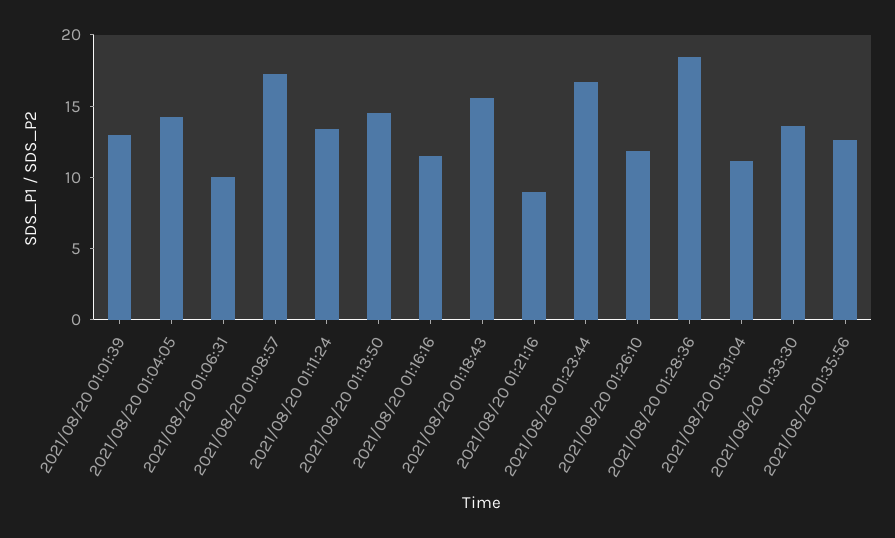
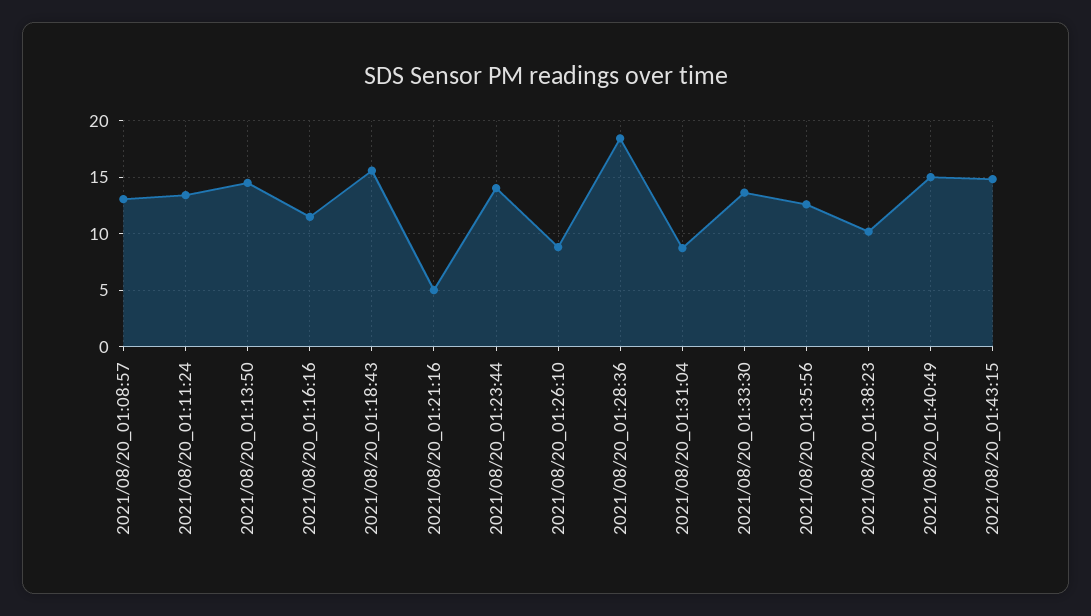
2021/08/20 01:01:39: 13 -> none
2021/08/20 01:04:05: 14 -> none
2021/08/20 01:06:31: 10 -> none
2021/08/20 01:08:57: 17 -> 13
2021/08/20 01:21:16: 9 -> 5
2021/08/20 01:23:44: 17 -> 14
2021/08/20 01:26:10: 12 -> 9
2021/08/20 01:31:04: 11 -> 9
2021/08/20_01:38:23: none -> 10
2021/08/20_01:40:49: none -> 15
2021/08/20_01:43:15: none -> 15

